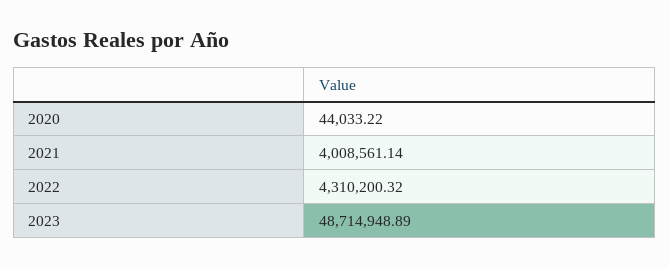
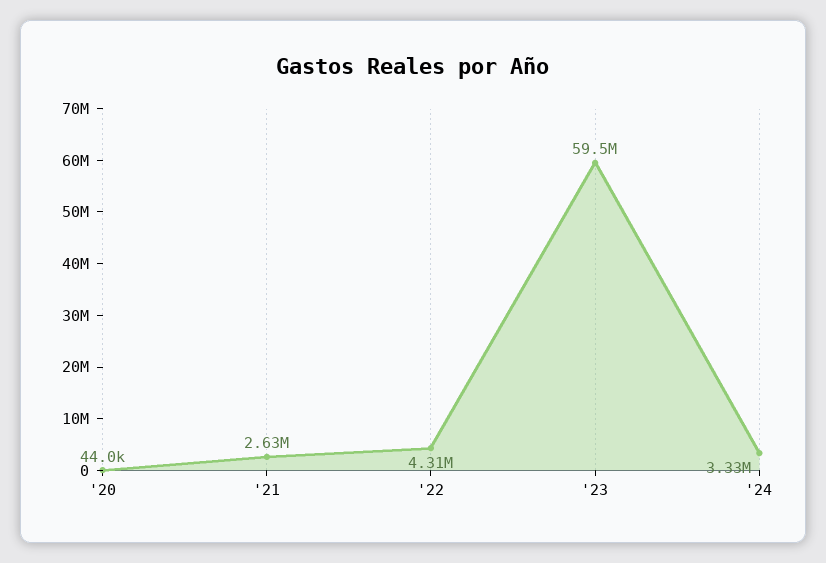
2021: 4008561.14 -> 2630000
2023: 48714948.89 -> 59500000
'24: none -> 3330000

